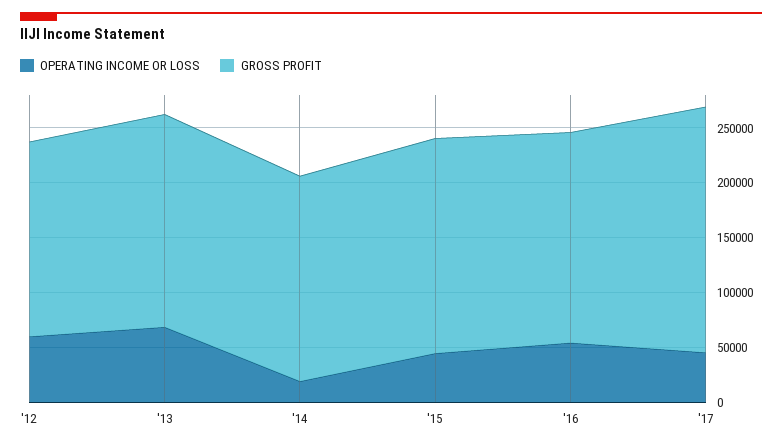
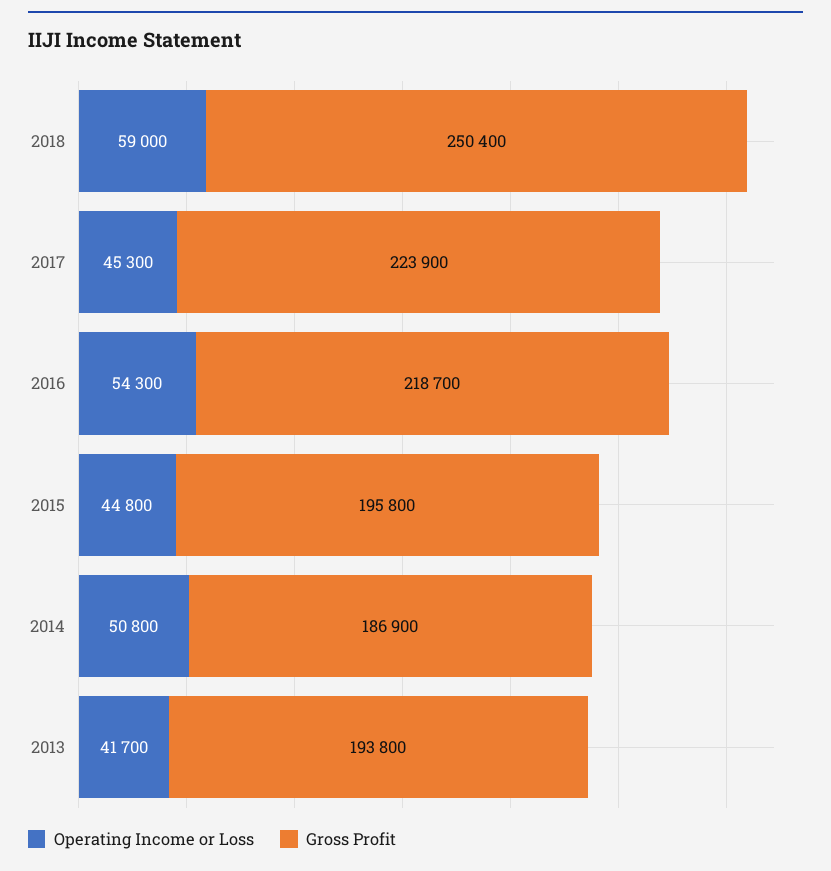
OPERATING INCOME OR LOSS, '12: 60000 -> none
GROSS PROFIT, '12: 180000 -> none
OPERATING INCOME OR LOSS, '13: 70000 -> 41700
OPERATING INCOME OR LOSS, '14: 20000 -> 50800
GROSS PROFIT, '16: 190000 -> 218700
OPERATING INCOME OR LOSS, 2018: none -> 59000
GROSS PROFIT, 2018: none -> 250400

